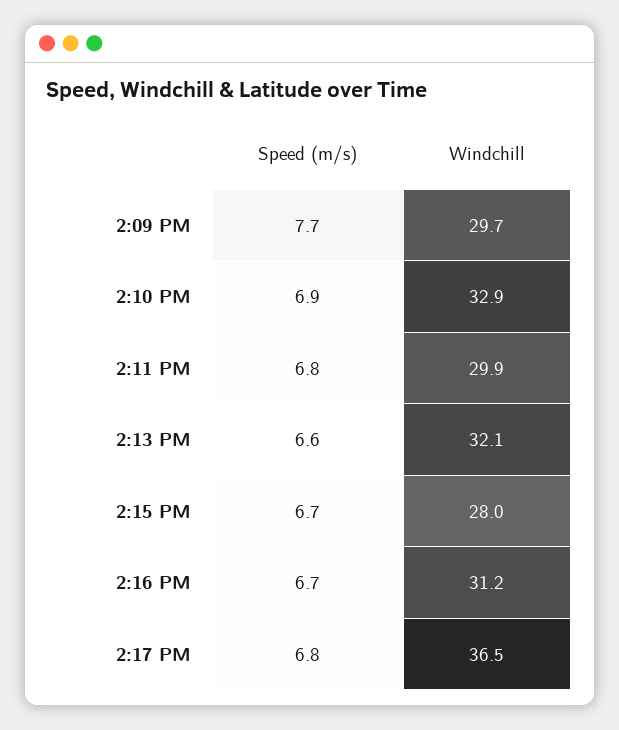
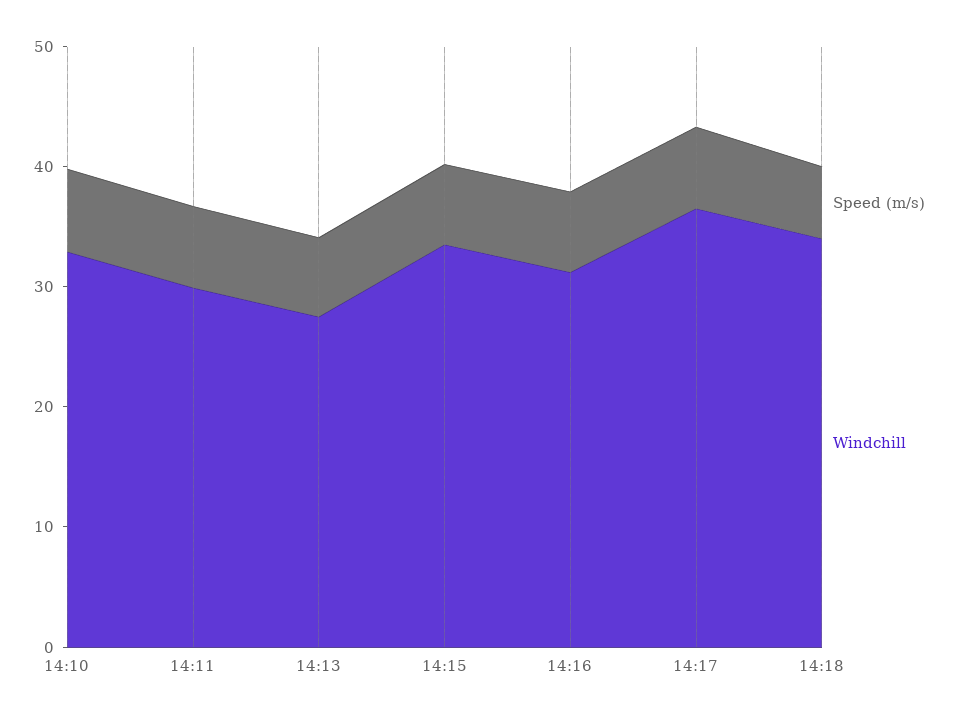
Speed (m/s), 2:09 PM: 7.7 -> none
Windchill, 2:09 PM: 29.7 -> none
Windchill, 2:13 PM: 32.1 -> 28
Windchill, 2:15 PM: 28 -> 34
Speed (m/s), 14:18: none -> 6
Windchill, 14:18: none -> 34

